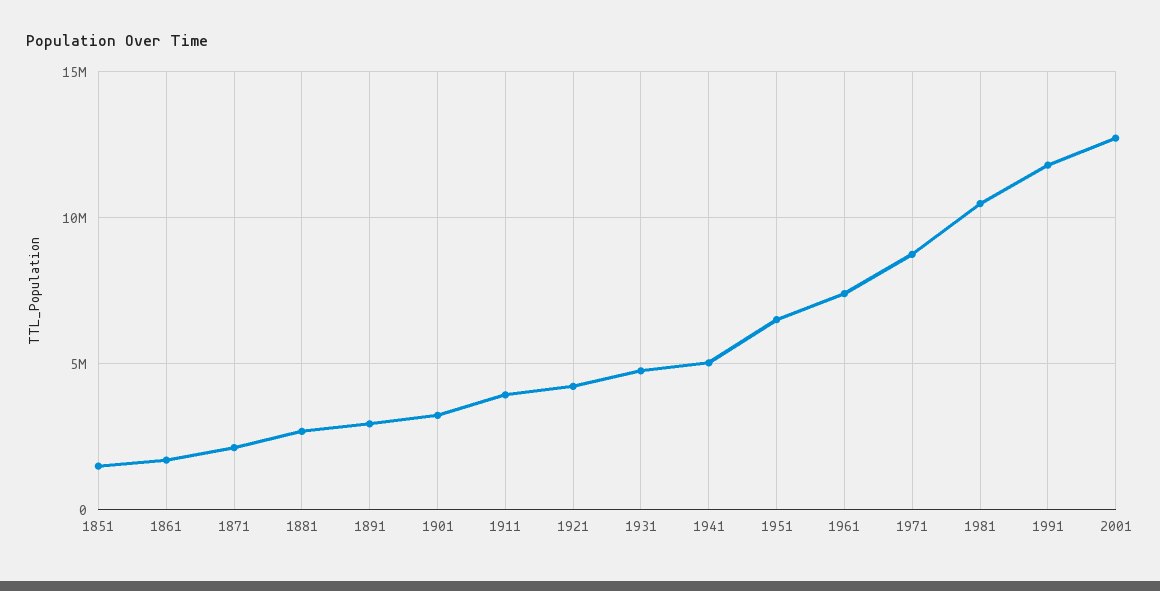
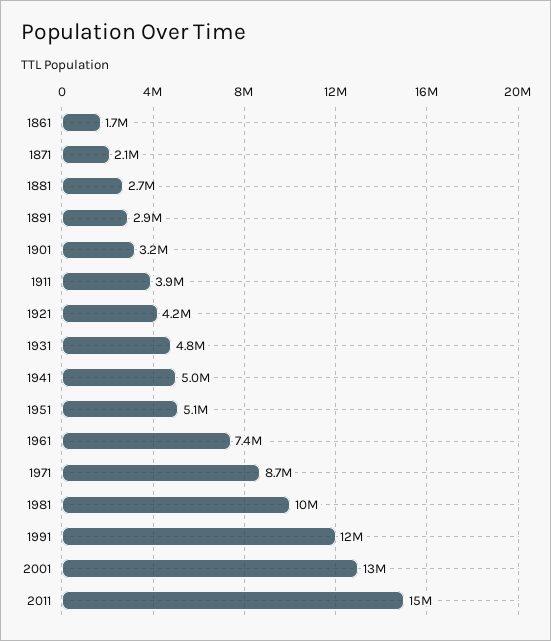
1851: 1500000 -> none
1951: 6500000 -> 5100000
2011: none -> 15000000

